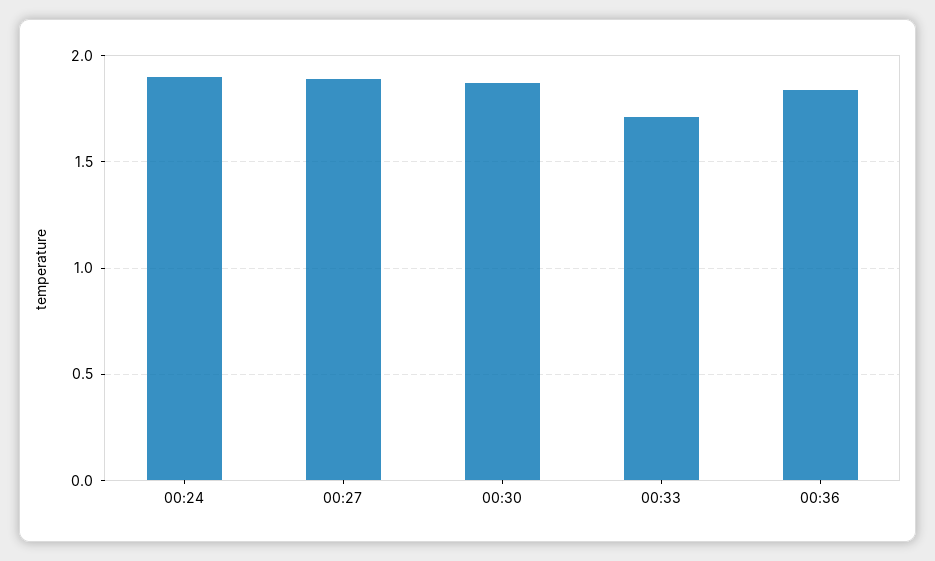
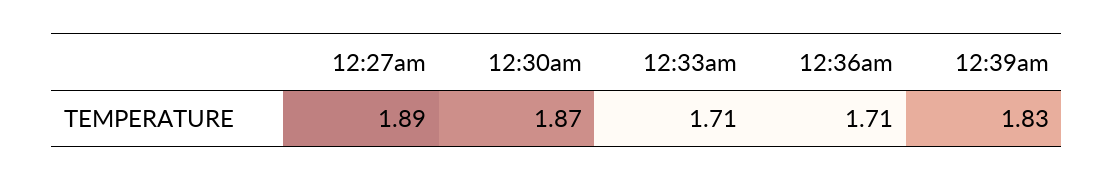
00:24: 1.9 -> none
00:36: 1.85 -> 1.71
12:39am: none -> 1.83

